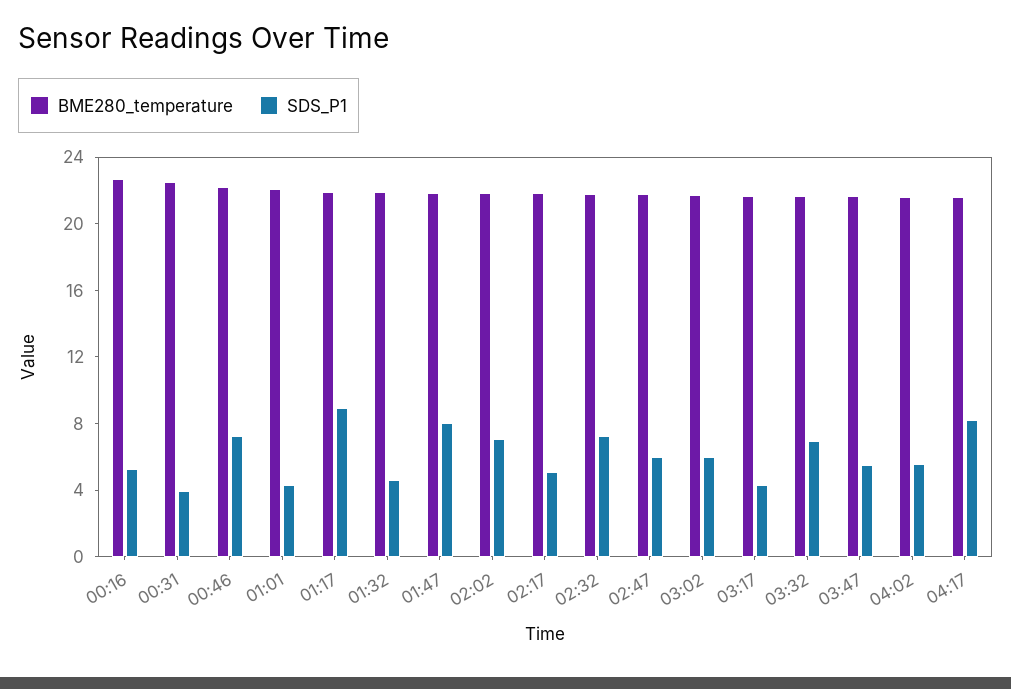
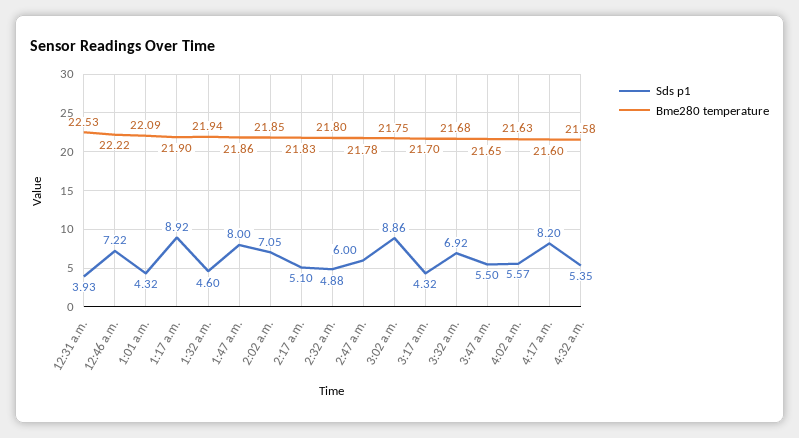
BME280_temperature, 00:16: 23 -> none
SDS_P1, 00:16: 5 -> none
SDS_P1, 02:32: 7 -> 4.88
SDS_P1, 03:02: 6 -> 8.86
SDS_P1, 4:32 a.m.: none -> 5.35
BME280_temperature, 4:32 a.m.: none -> 21.58

